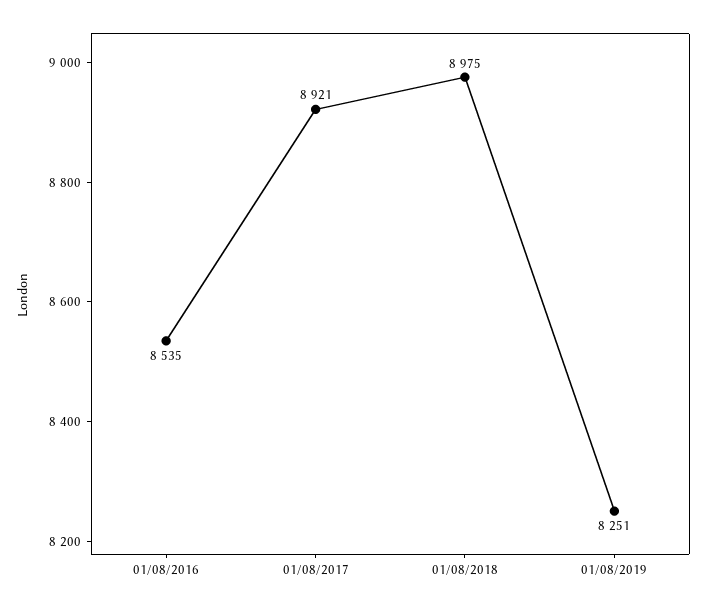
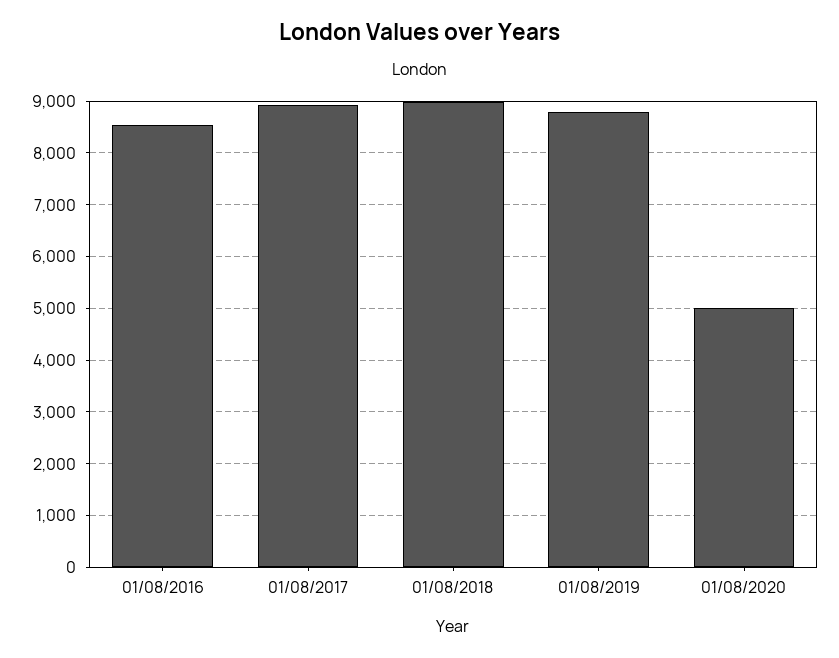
01/08/2019: 8251 -> 8800
01/08/2020: none -> 5000

